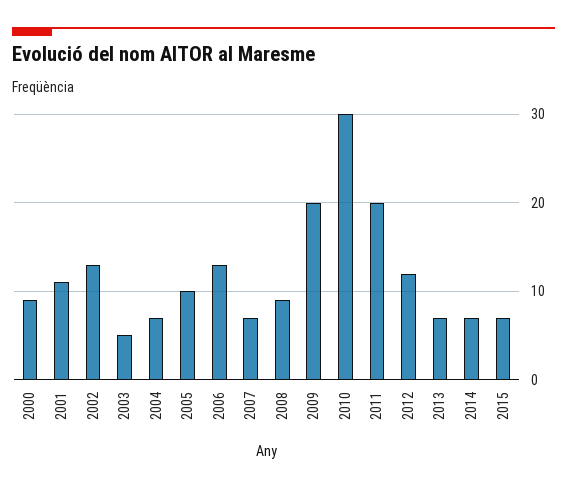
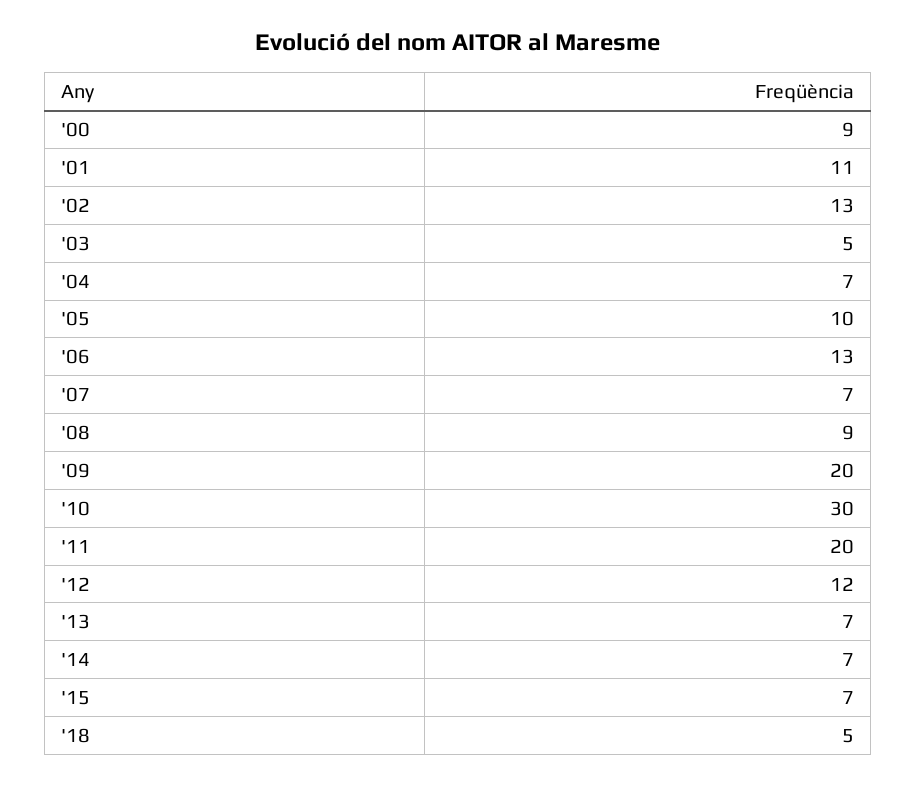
'18: none -> 5

